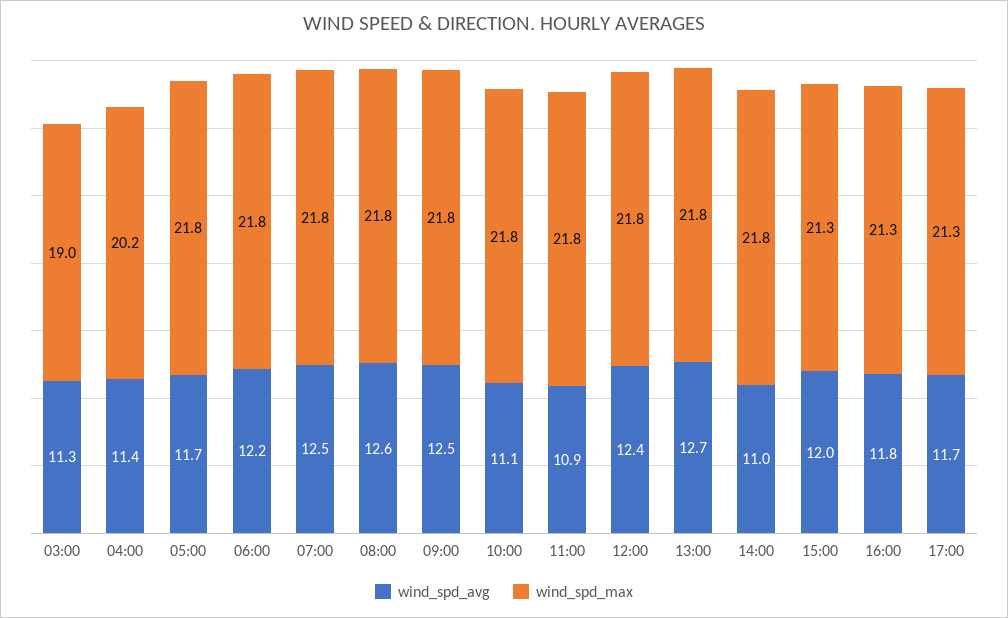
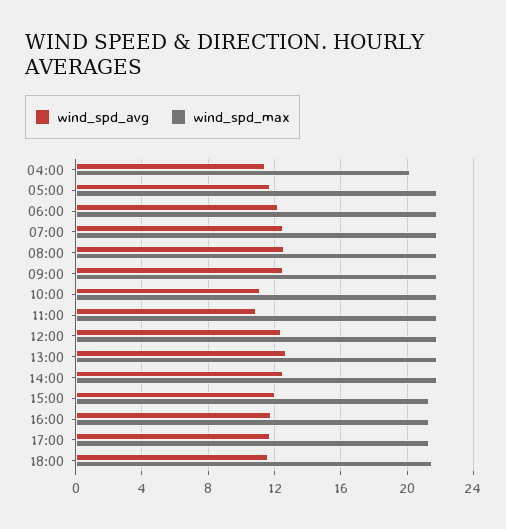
wind_spd_avg, 03:00: 11.3 -> none
wind_spd_max, 03:00: 19 -> none
wind_spd_avg, 14:00: 11 -> 12.5
wind_spd_avg, 18:00: none -> 11.5
wind_spd_max, 18:00: none -> 21.5

